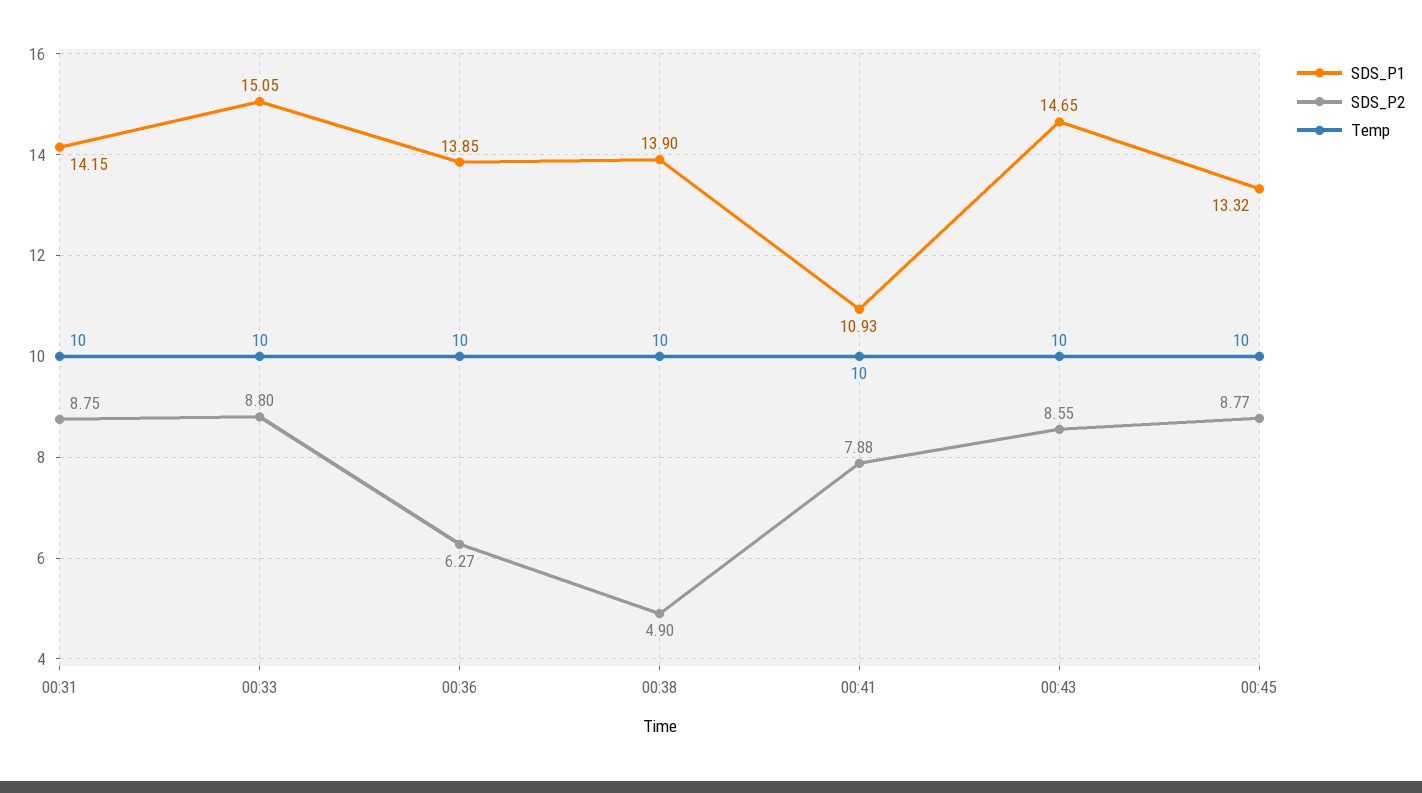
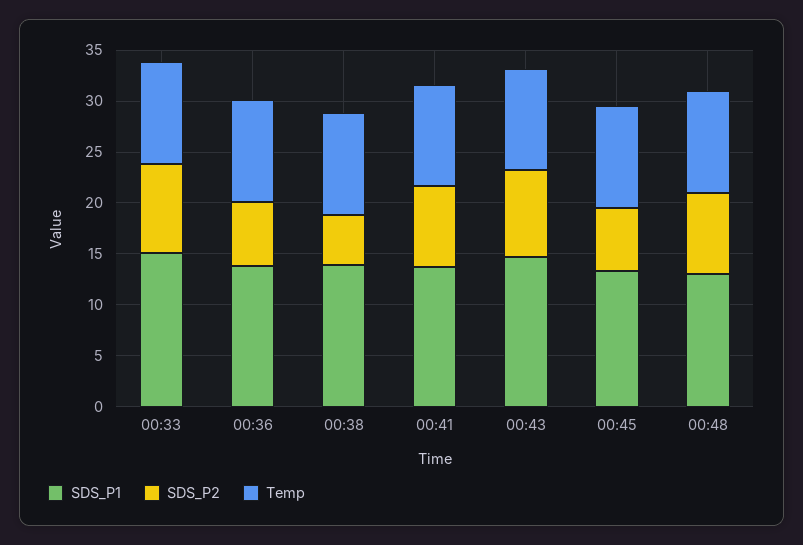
SDS_P1, 00:31: 14.15 -> none
SDS_P2, 00:31: 8.75 -> none
Temp, 00:31: 10 -> none
SDS_P1, 00:41: 10.93 -> 14
SDS_P2, 00:45: 8.77 -> 6
SDS_P1, 00:48: none -> 13
SDS_P2, 00:48: none -> 8
Temp, 00:48: none -> 10

